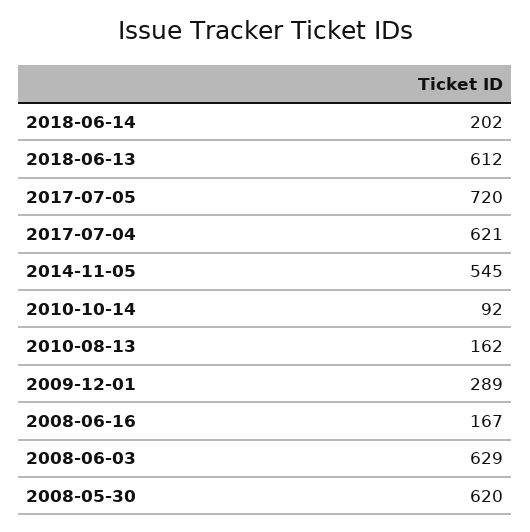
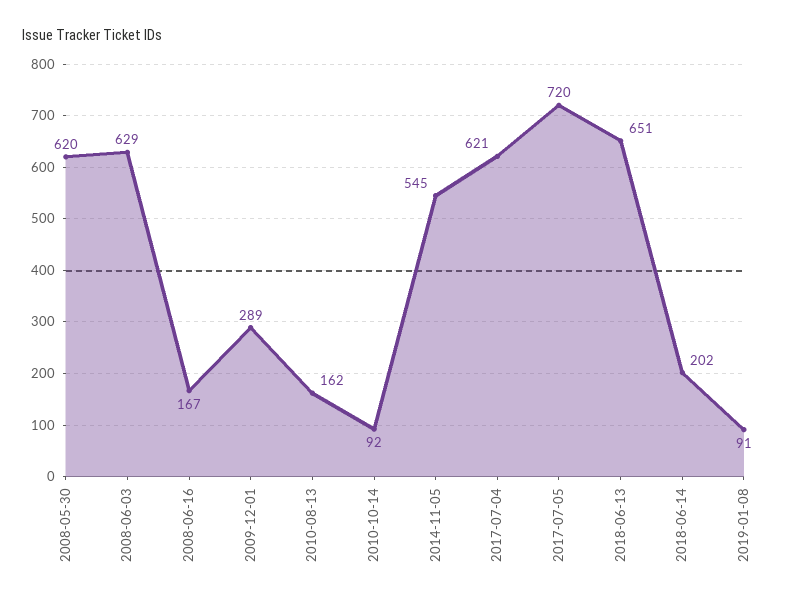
2018-06-13: 612 -> 651
2019-01-08: none -> 91

